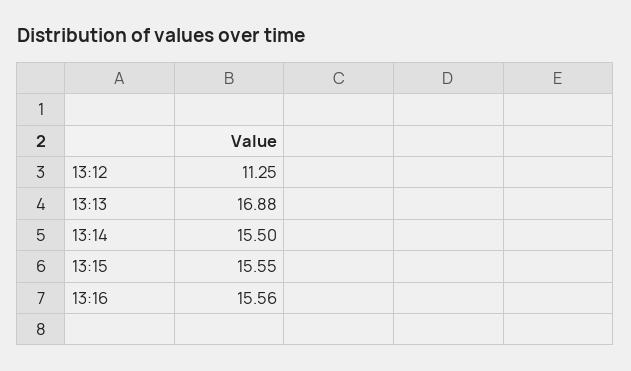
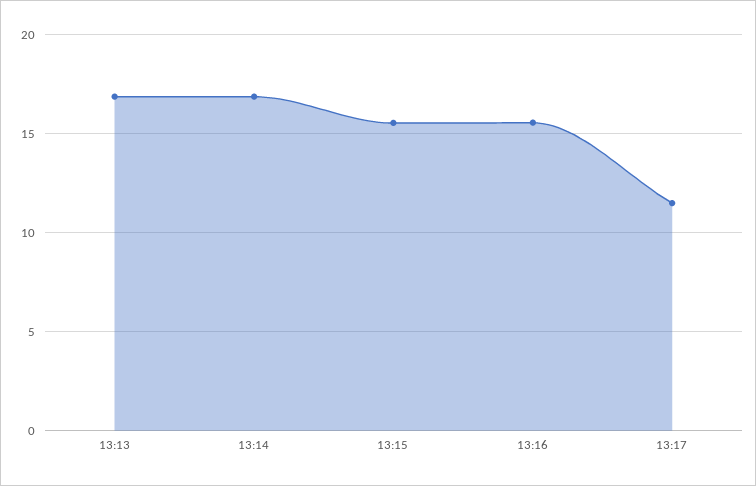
13:12: 11.25 -> none
13:14: 15.5 -> 17
13:17: none -> 11.5

